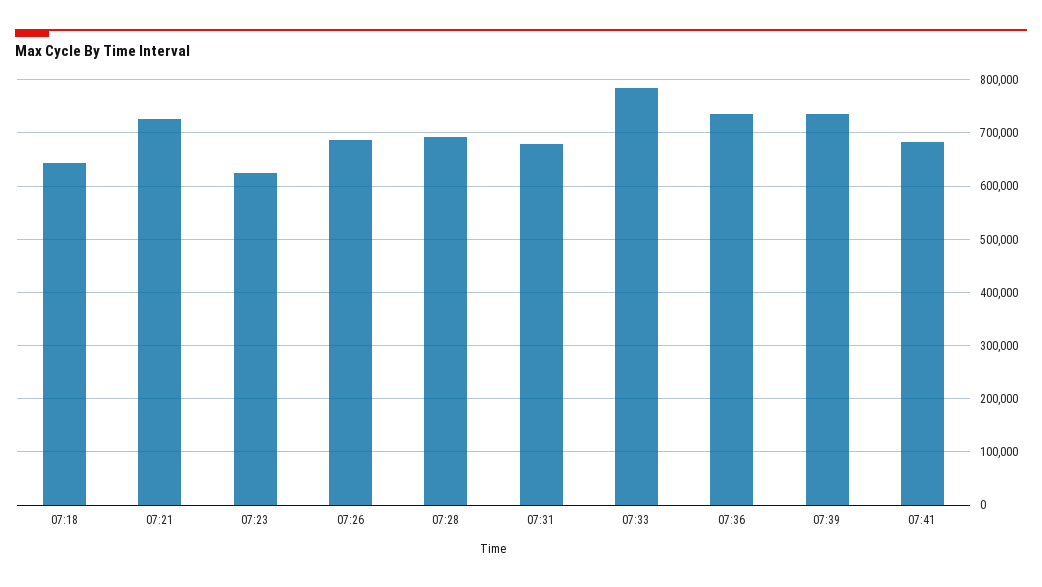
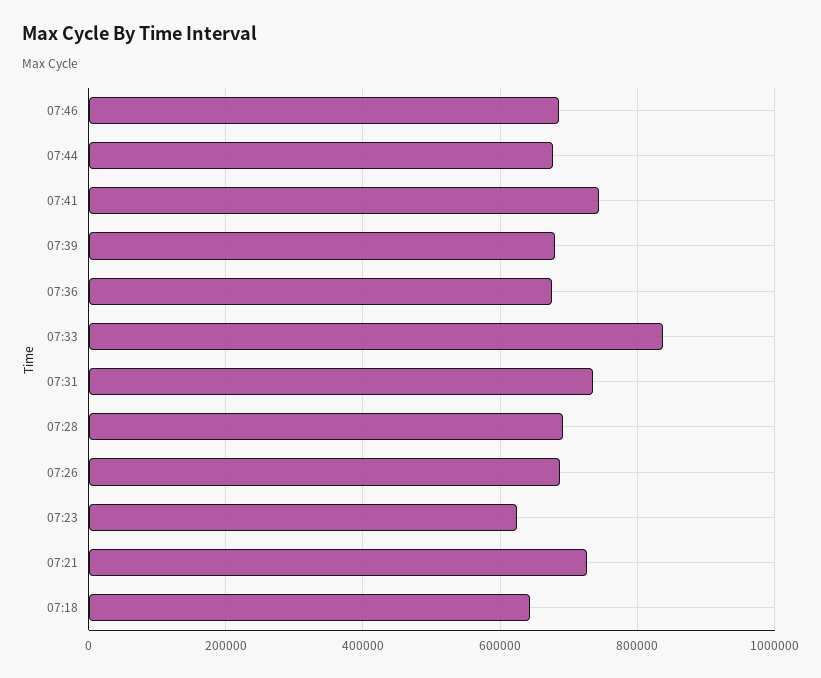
07:31: 680000 -> 740000
07:33: 780000 -> 840000
07:36: 740000 -> 680000
07:39: 740000 -> 680000
07:41: 680000 -> 740000
07:46: none -> 680000
07:44: none -> 680000

